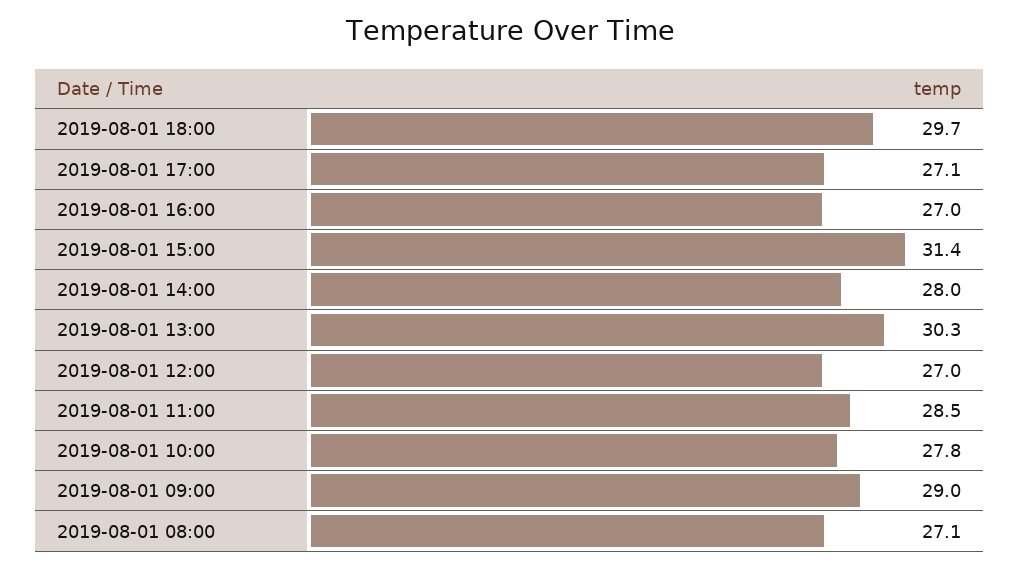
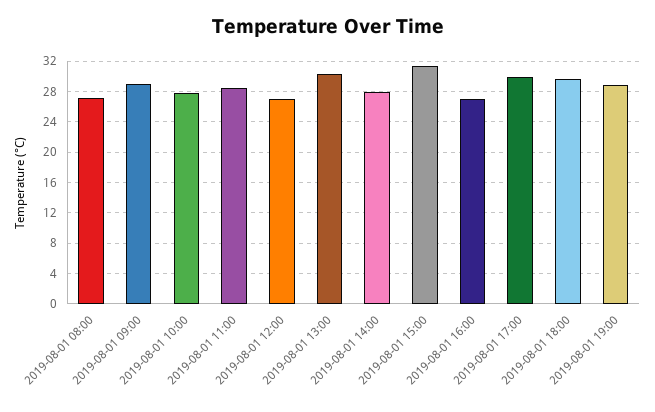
2019-08-01 17:00: 27.1 -> 30
2019-08-01 19:00: none -> 29

